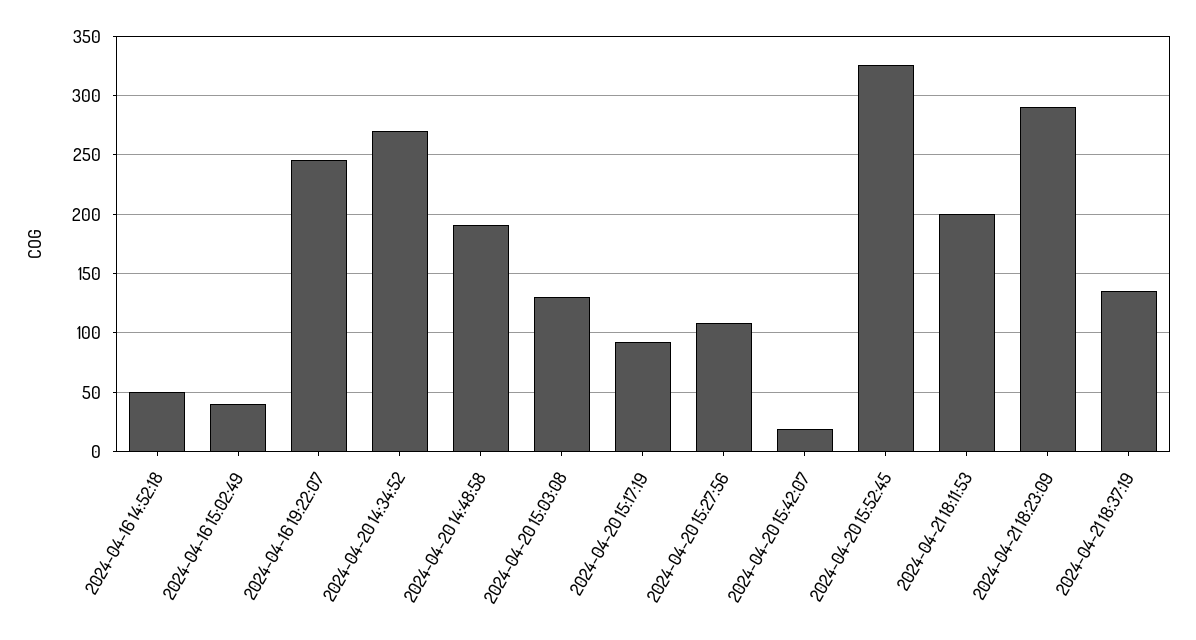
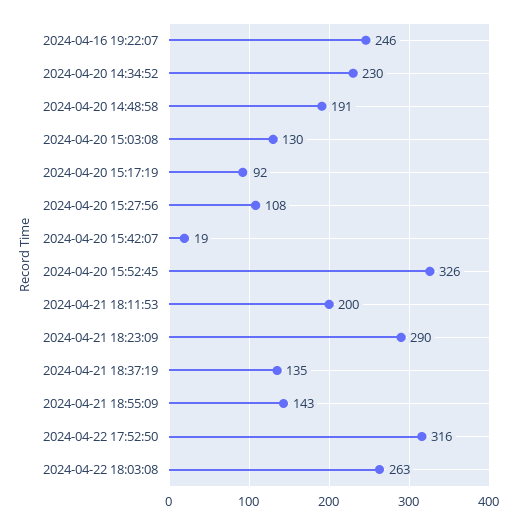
2024-04-16 14:52:18: 50 -> none
2024-04-16 15:02:49: 40 -> none
2024-04-20 14:34:52: 270 -> 230
2024-04-21 18:55:09: none -> 143
2024-04-22 17:52:50: none -> 316
2024-04-22 18:03:08: none -> 263

